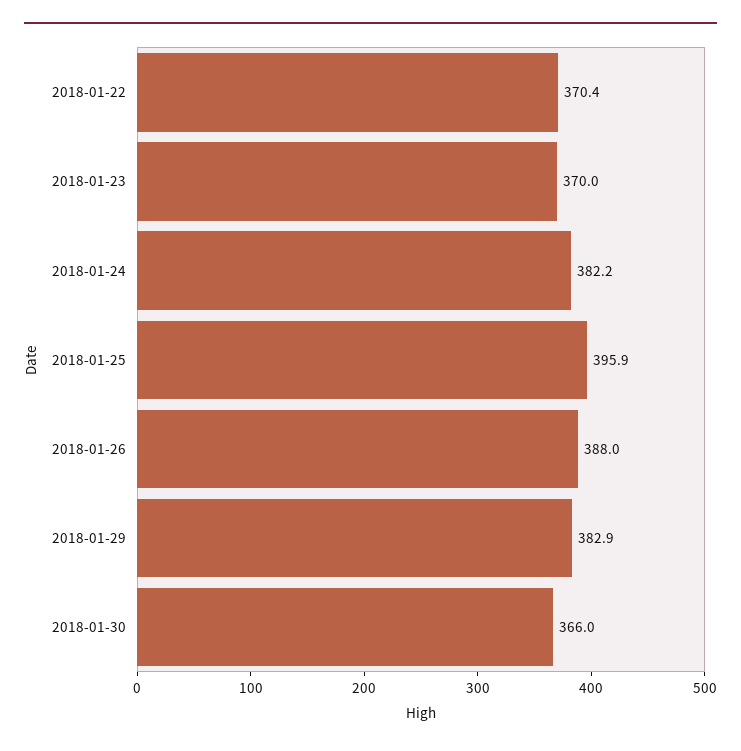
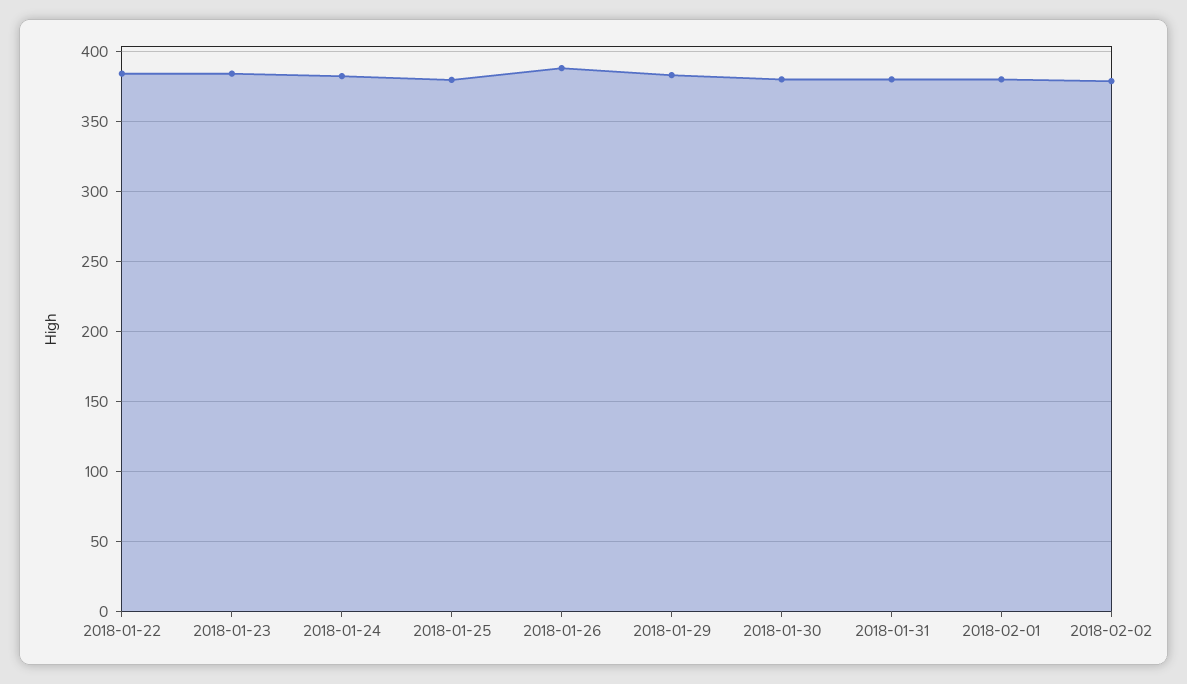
2018-01-22: 370.4 -> 385
2018-01-23: 370 -> 385
2018-01-25: 395.9 -> 380
2018-01-30: 366 -> 380
2018-01-31: none -> 380
2018-02-01: none -> 380
2018-02-02: none -> 380

